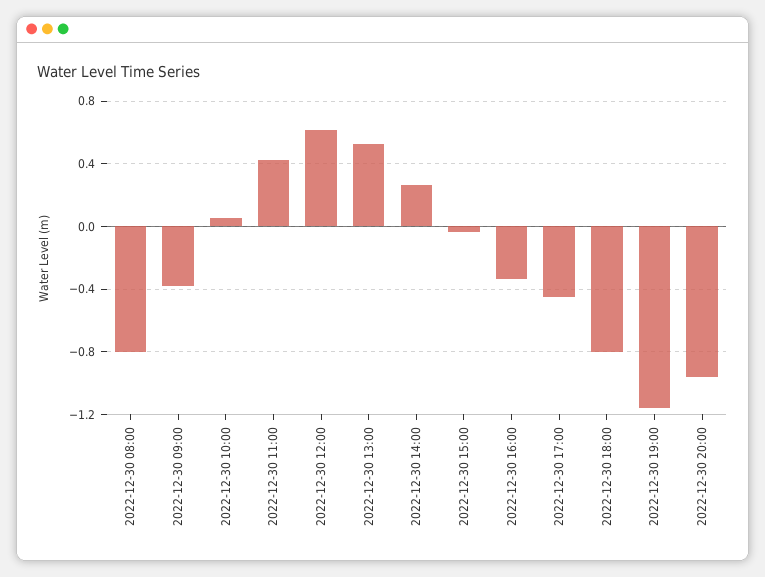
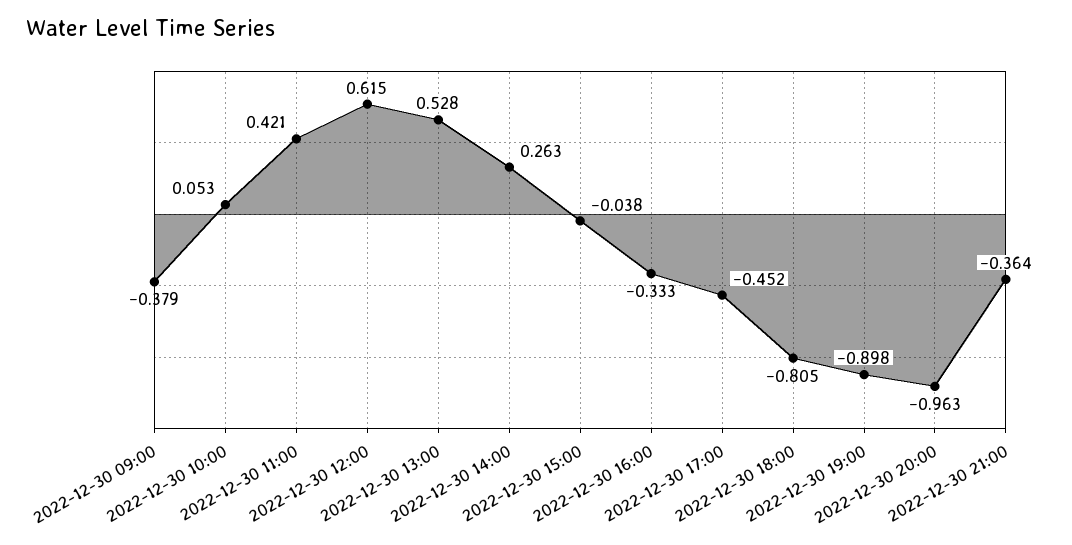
2022-12-30 08:00: -0.8 -> none
2022-12-30 19:00: -1.15 -> -0.898
2022-12-30 21:00: none -> -0.364

